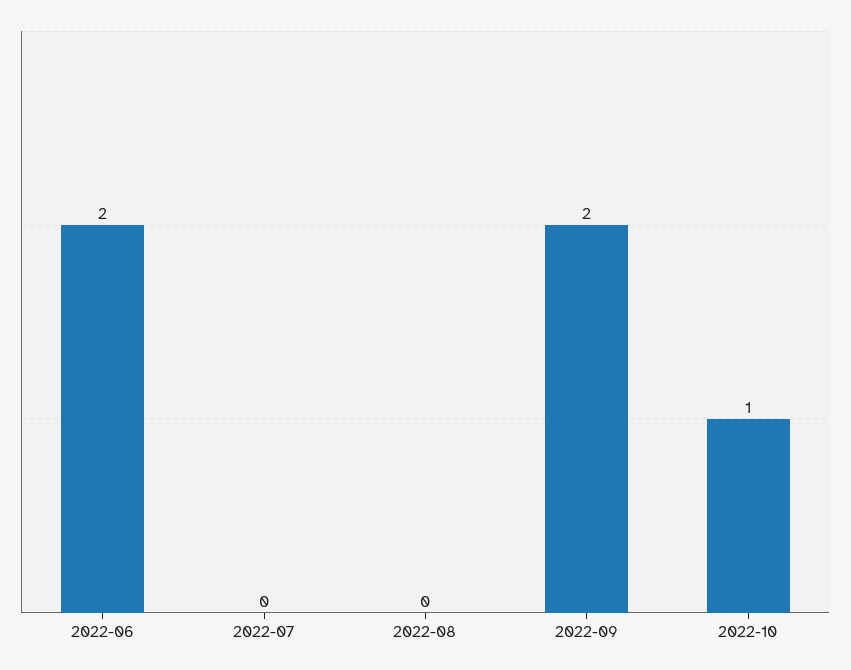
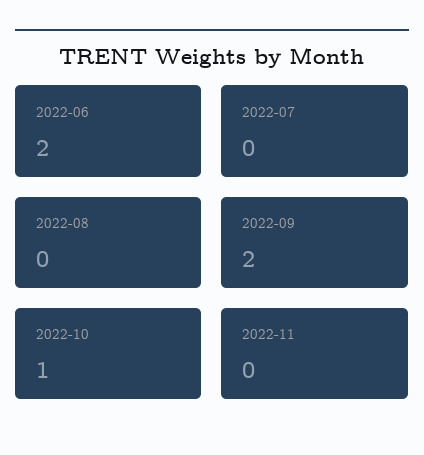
2022-11: none -> 0

